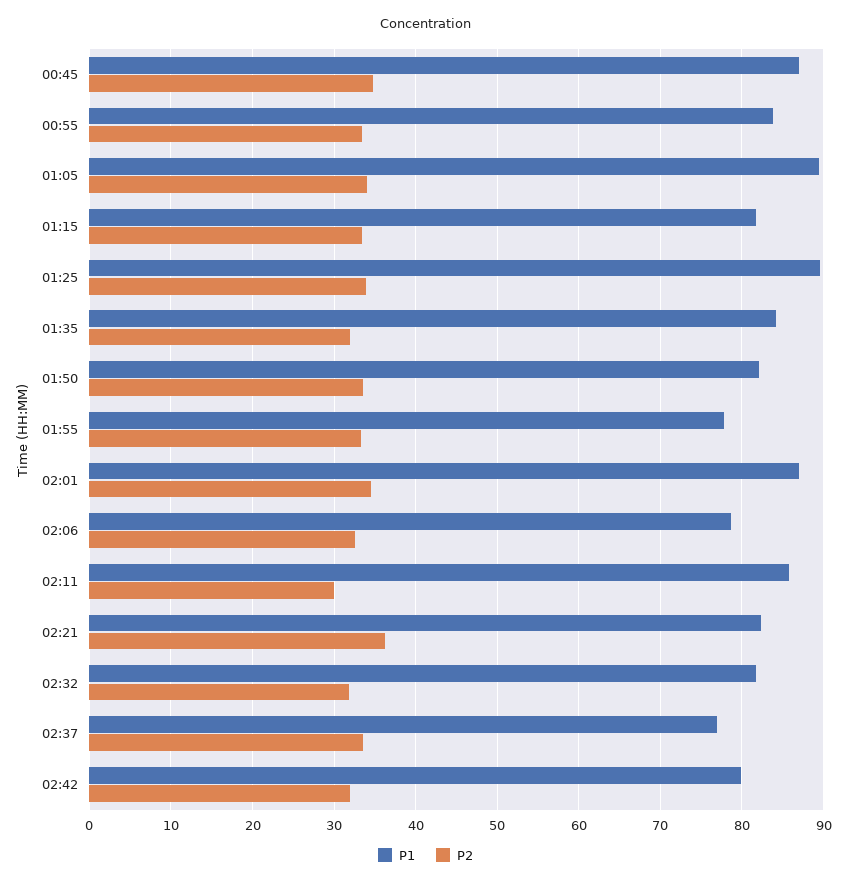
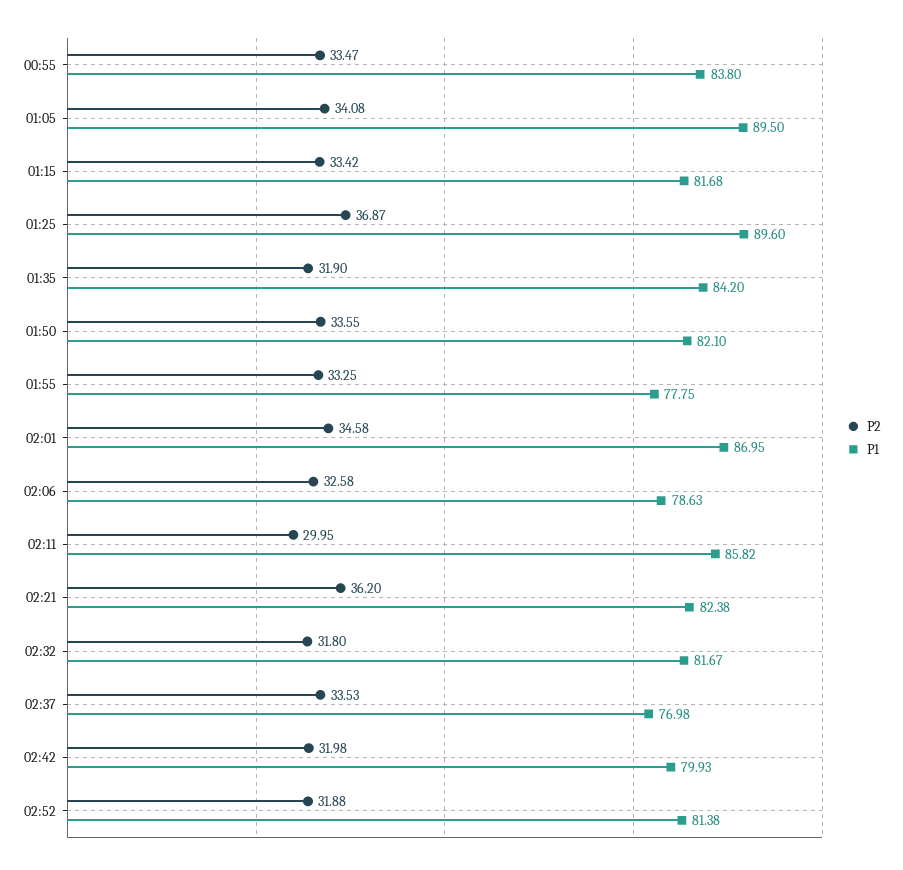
P1, 00:45: 87 -> none
P2, 00:45: 35 -> none
P2, 01:25: 34 -> 36.87
P2, 02:52: none -> 31.88
P1, 02:52: none -> 81.38

